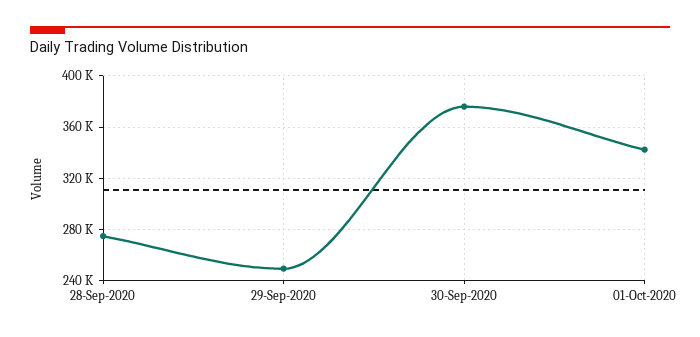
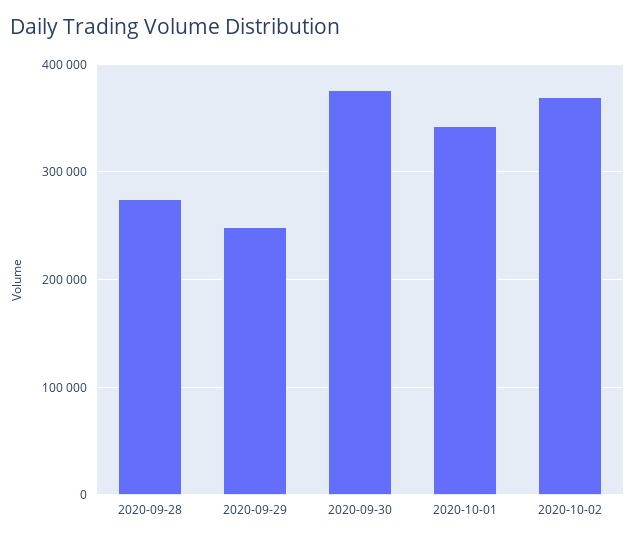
2020-10-02: none -> 370000

